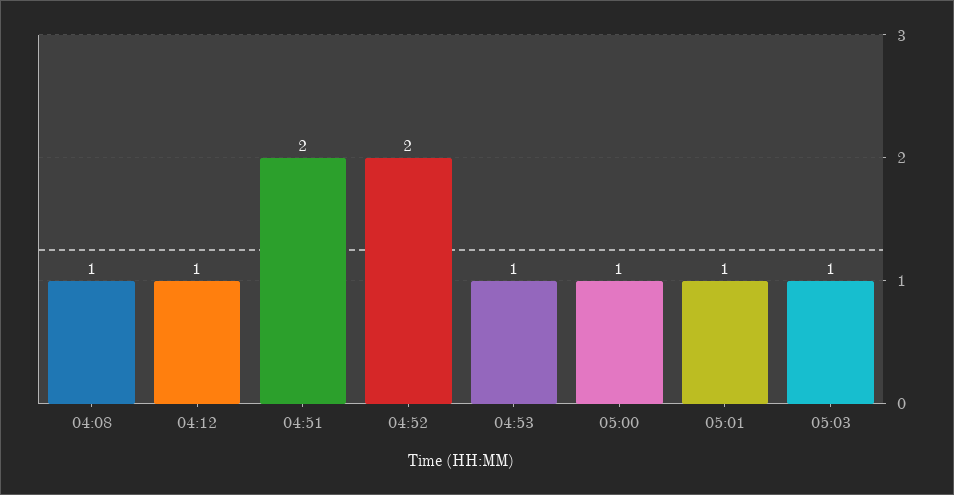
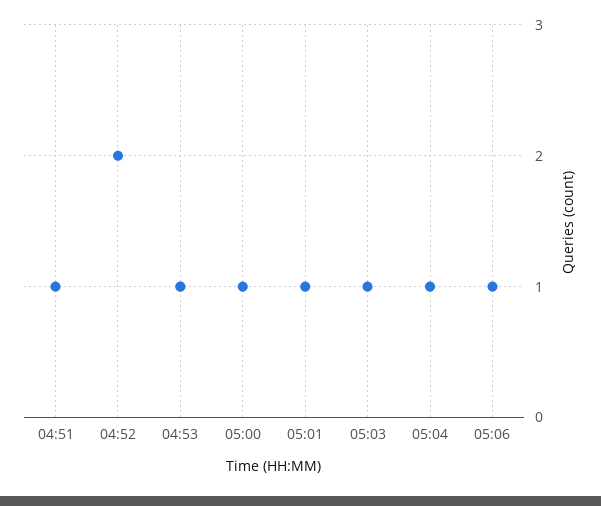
04:08: 1 -> none
04:12: 1 -> none
04:51: 2 -> 1
05:04: none -> 1
05:06: none -> 1

